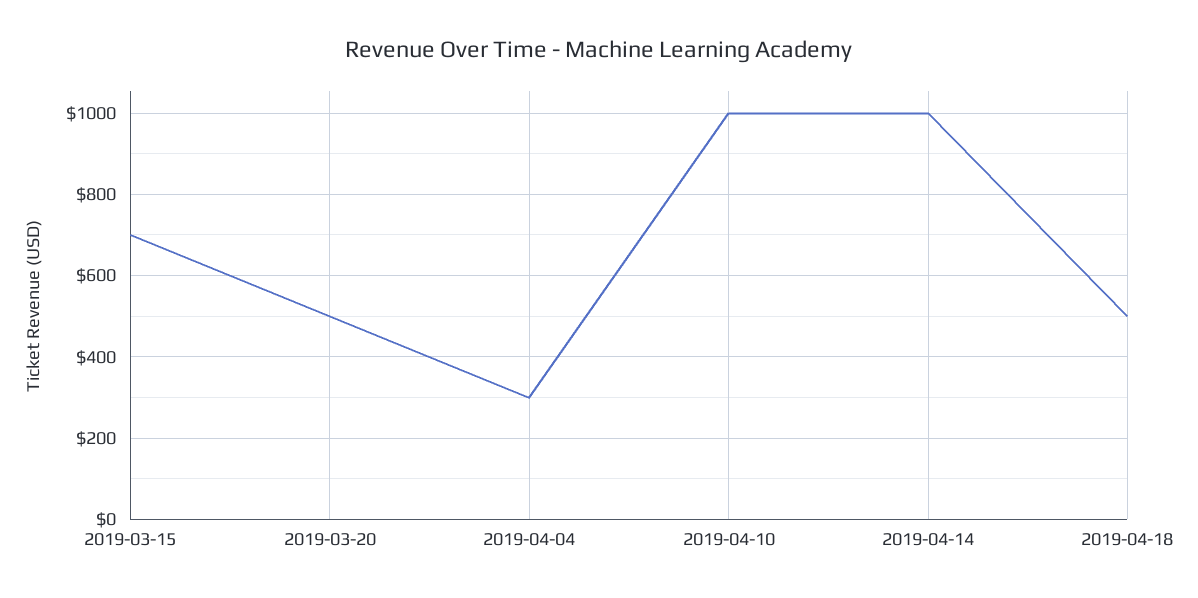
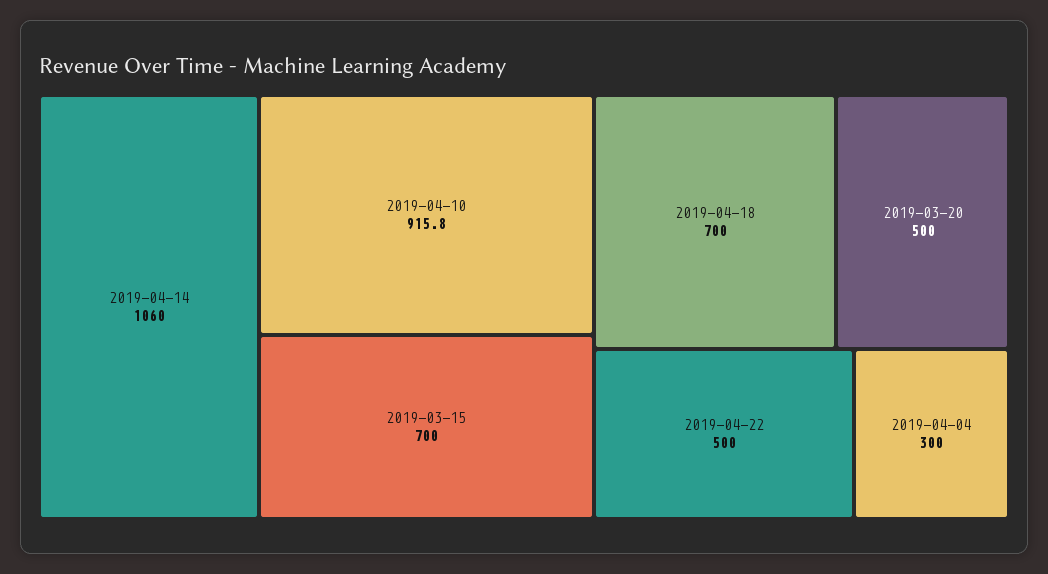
2019-04-10: 1000 -> 915.8
2019-04-14: 1000 -> 1060
2019-04-18: 500 -> 700
2019-04-22: none -> 500

